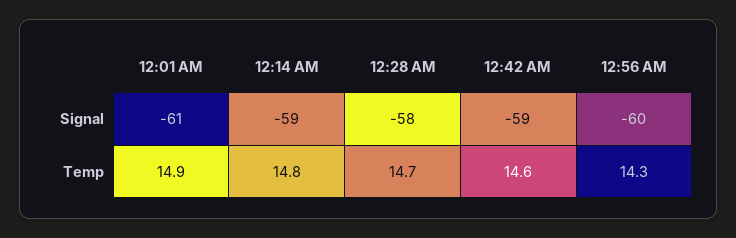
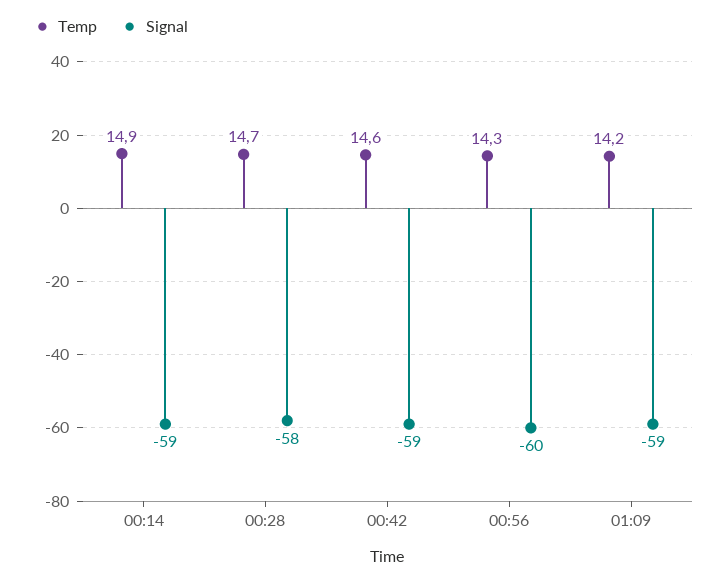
Signal, 12:01 AM: -61 -> none
Temp, 12:01 AM: 14.9 -> none
Temp, 12:14 AM: 14.8 -> 14.9
Temp, 01:09: none -> 14.2
Signal, 01:09: none -> -59

